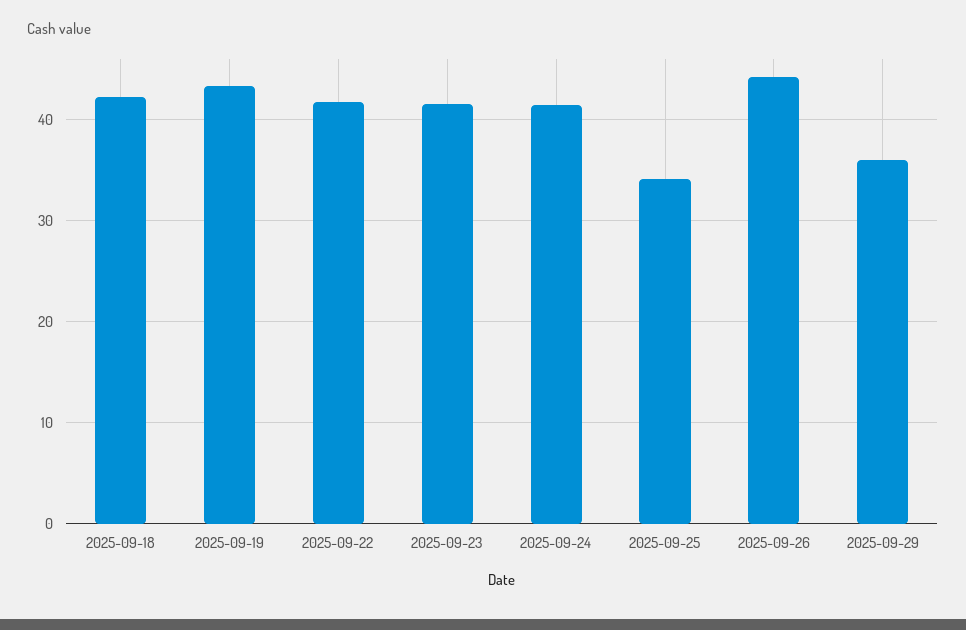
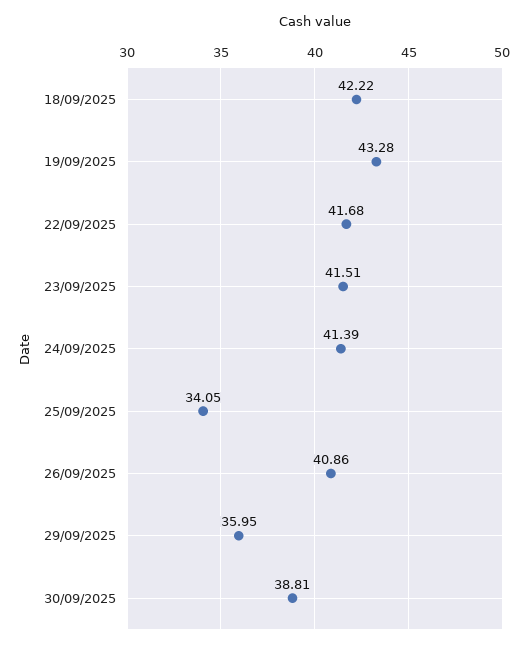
2025-09-26: 44 -> 40.86
30/09/2025: none -> 38.81

